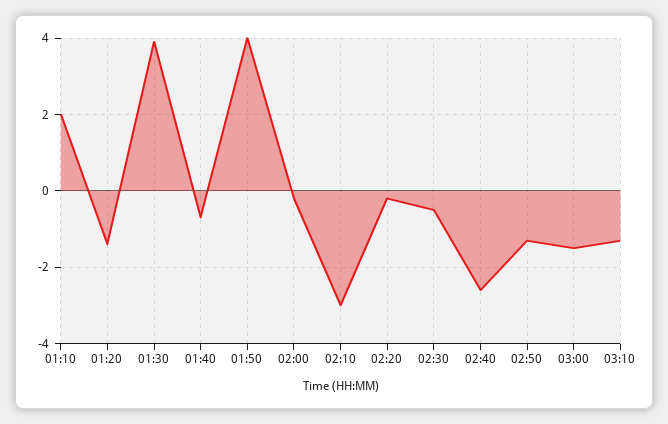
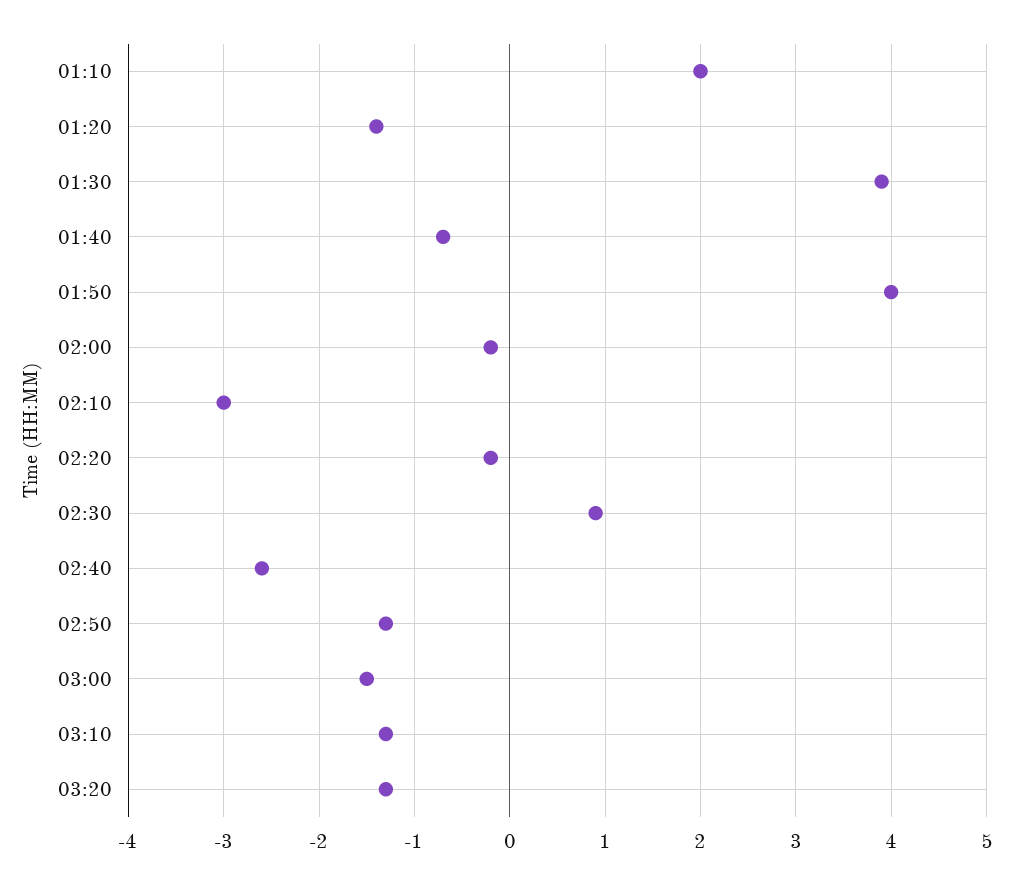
02:30: -0.5 -> 0.9
03:20: none -> -1.3

